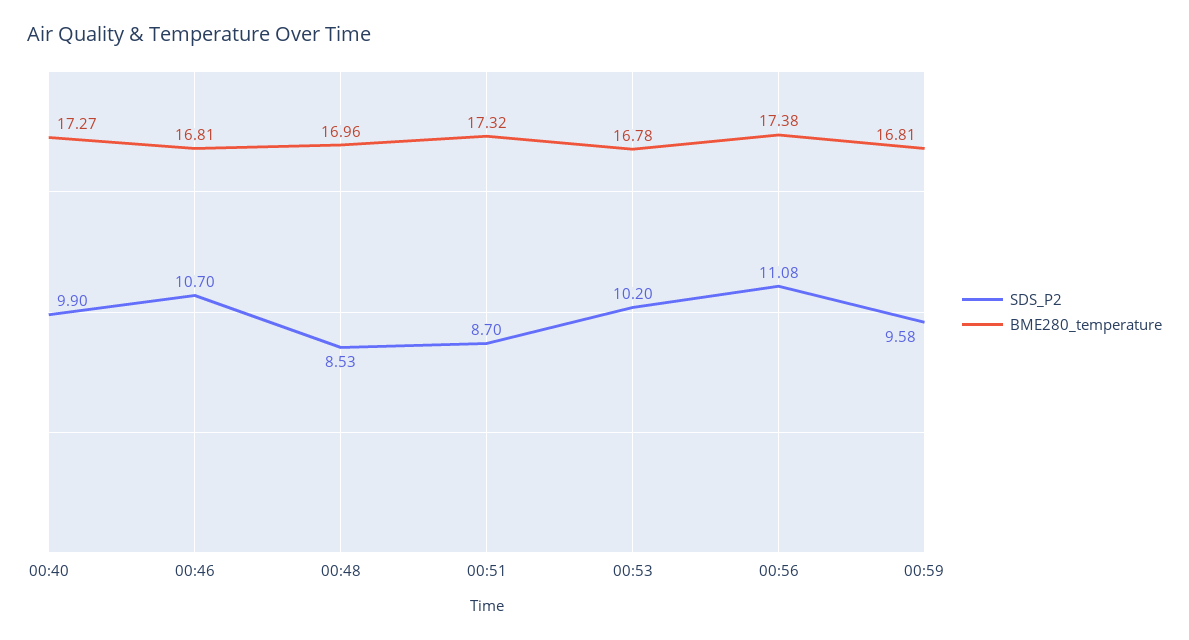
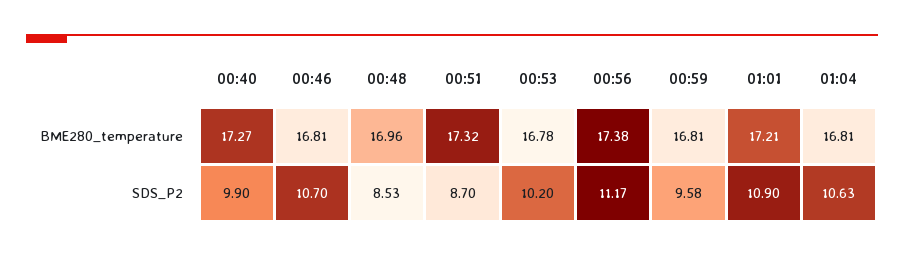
SDS_P2, 00:56: 11.08 -> 11.17
BME280_temperature, 01:01: none -> 17.21
BME280_temperature, 01:04: none -> 16.81
SDS_P2, 01:01: none -> 10.9
SDS_P2, 01:04: none -> 10.63

